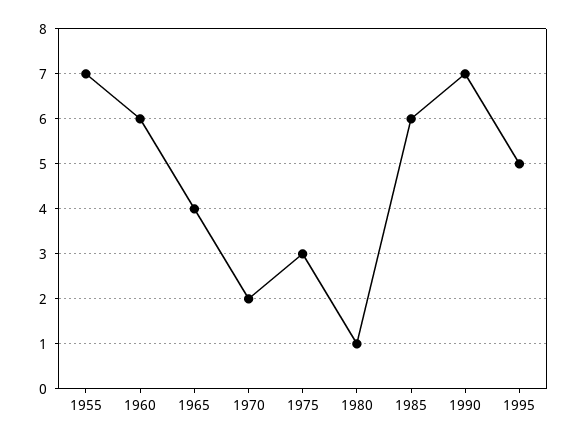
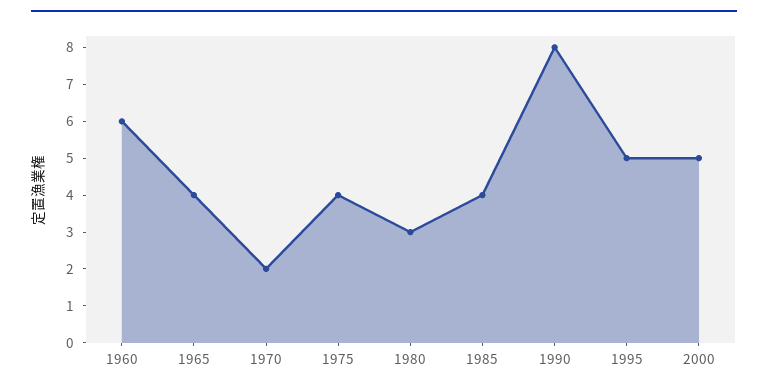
1955: 7 -> none
1975: 3 -> 4
1980: 1 -> 3
1985: 6 -> 4
1990: 7 -> 8
2000: none -> 5

